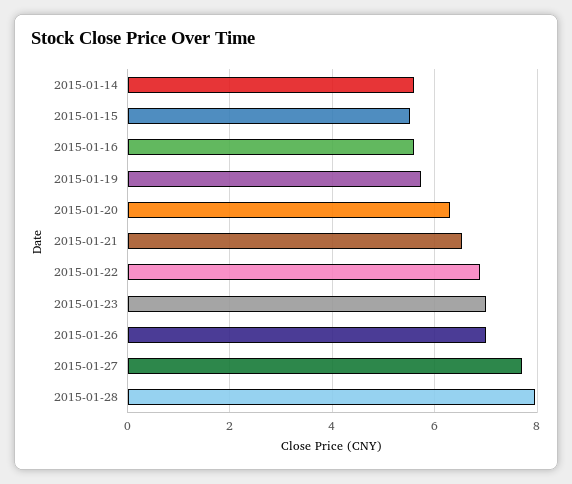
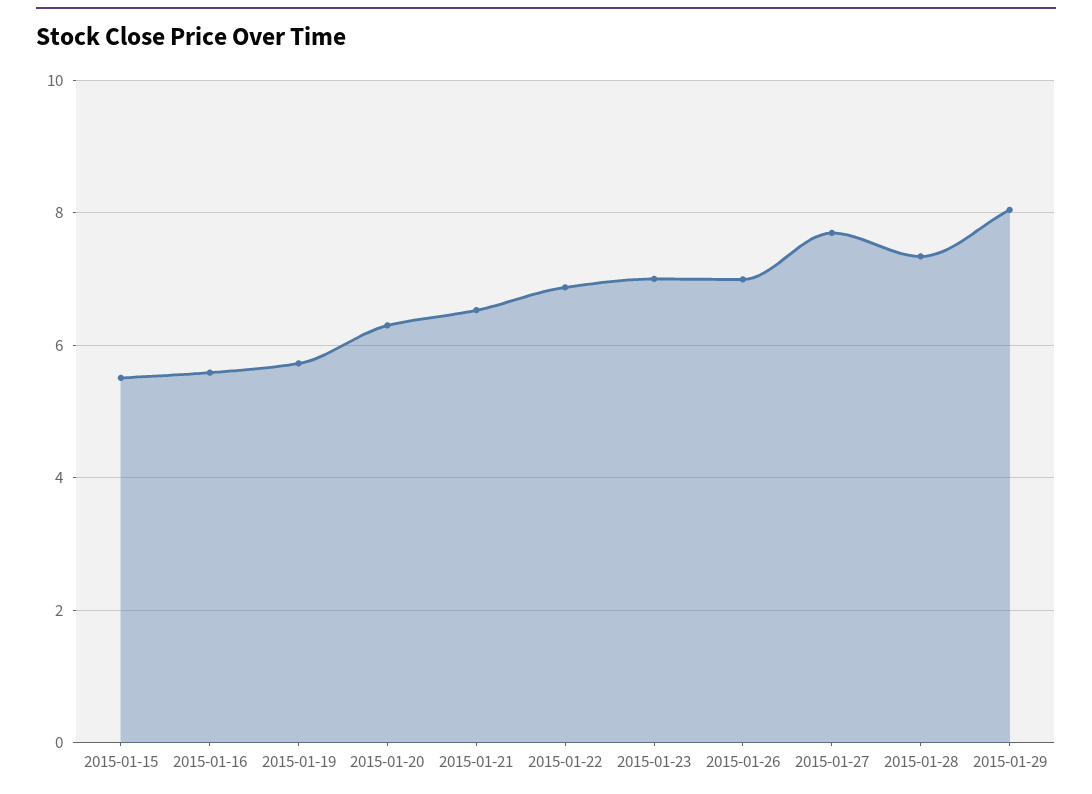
2015-01-14: 5.6 -> none
2015-01-28: 8 -> 7.4
2015-01-29: none -> 8

